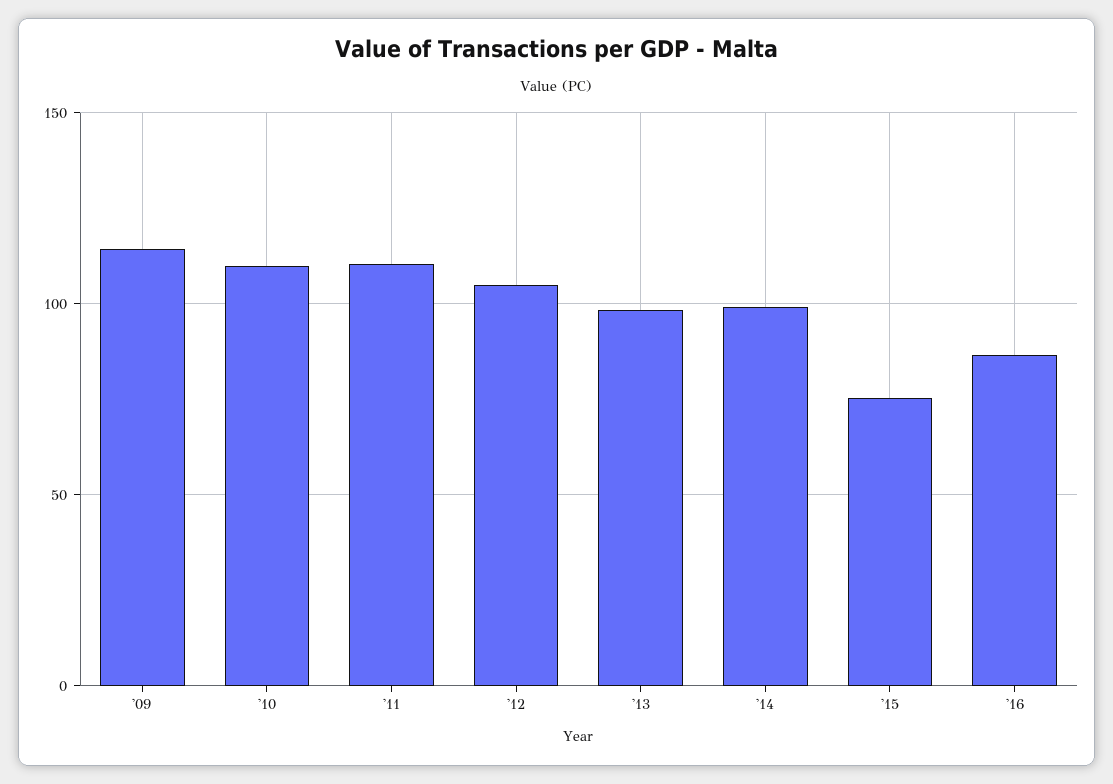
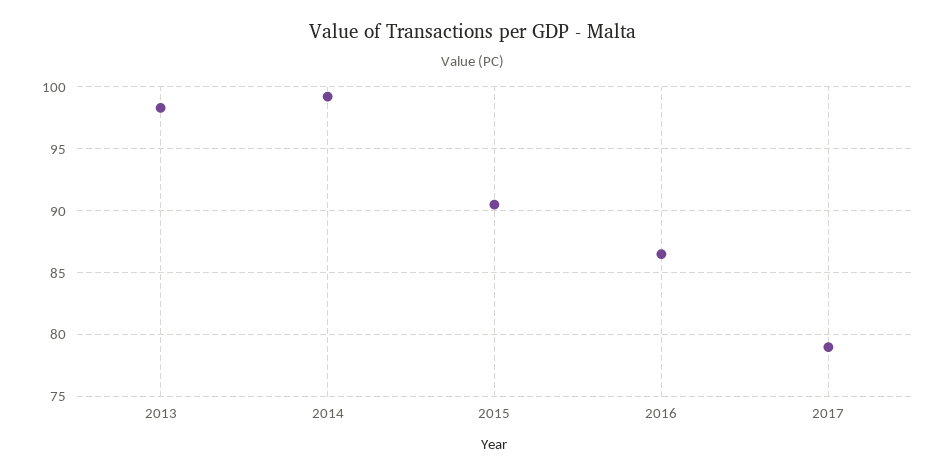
'09: 115 -> none
'10: 110 -> none
'11: 110 -> none
'12: 105 -> none
'15: 75 -> 90.5
2017: none -> 79

